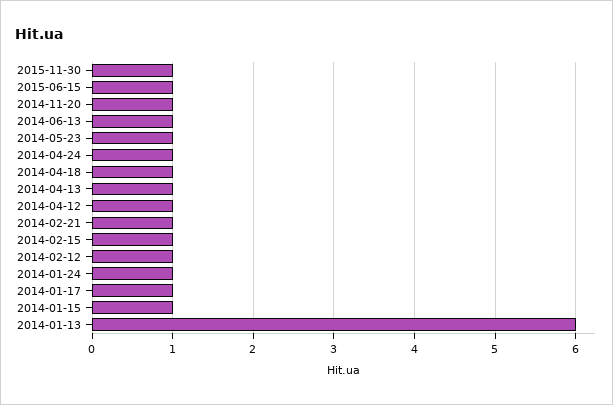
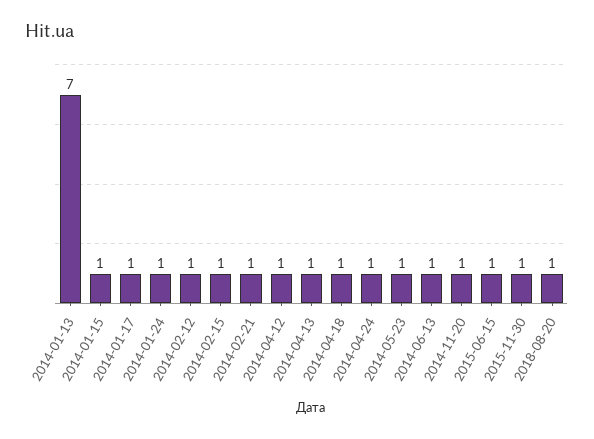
2014-01-13: 6 -> 7
2018-08-20: none -> 1

